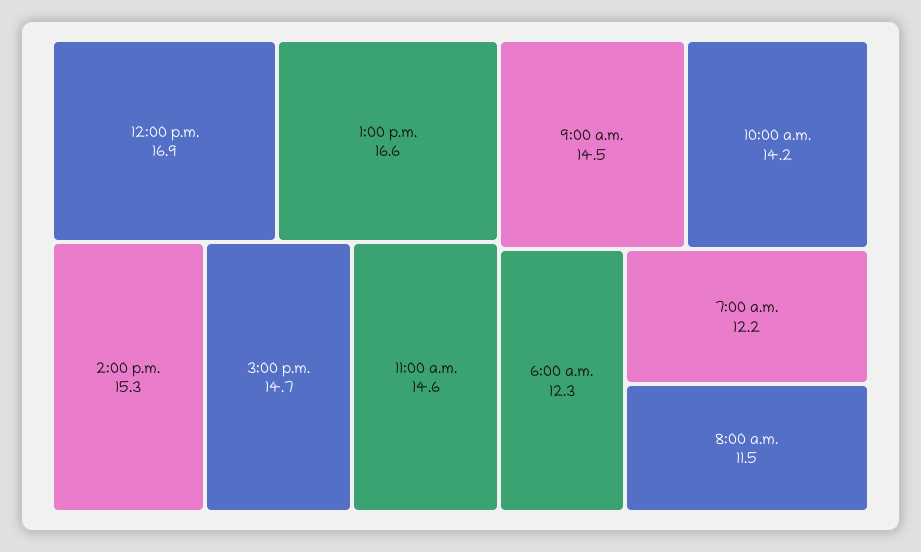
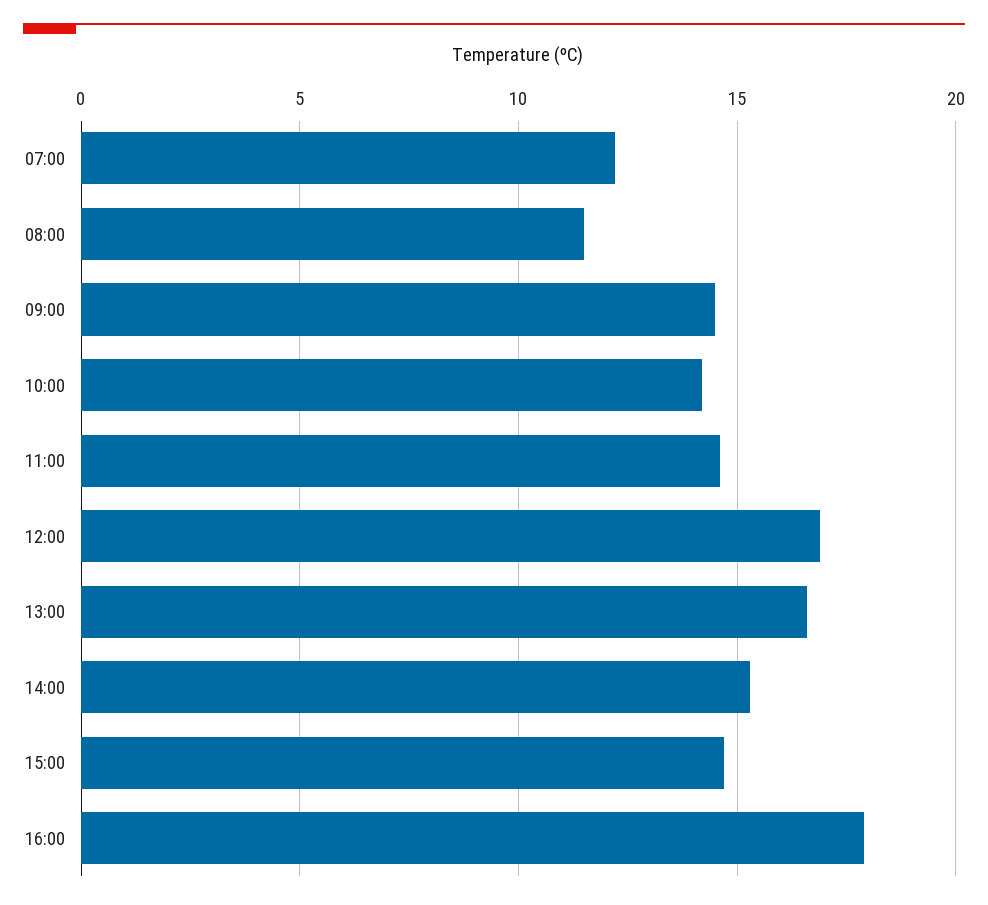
6:00 a.m.: 12.3 -> none
16:00: none -> 18

